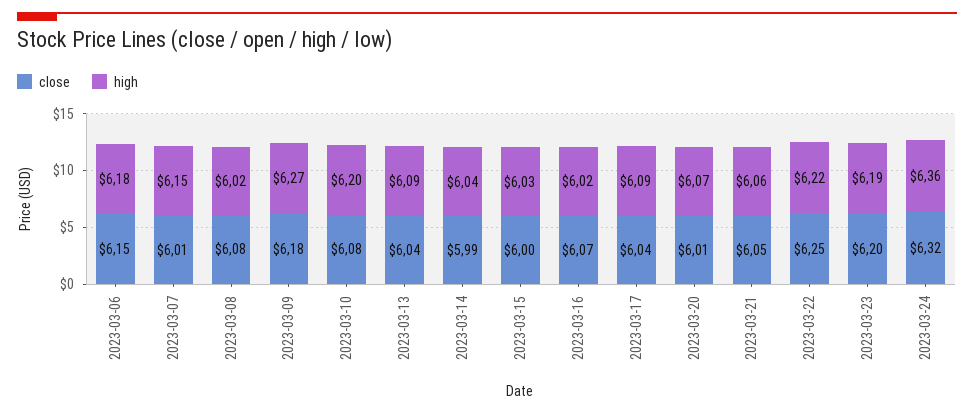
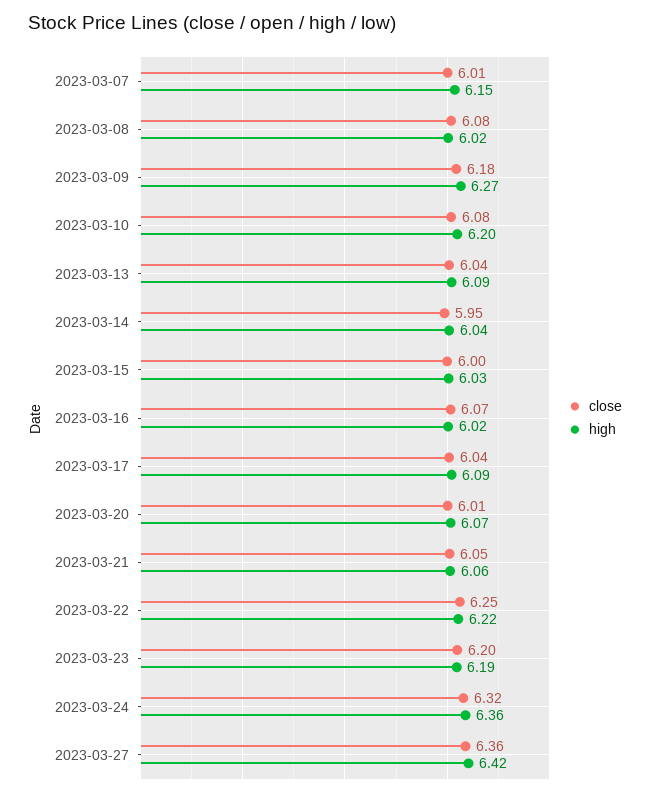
close, 2023-03-06: 6.15 -> none
high, 2023-03-06: 6.18 -> none
close, 2023-03-14: 5.99 -> 5.95
close, 2023-03-27: none -> 6.36
high, 2023-03-27: none -> 6.42

